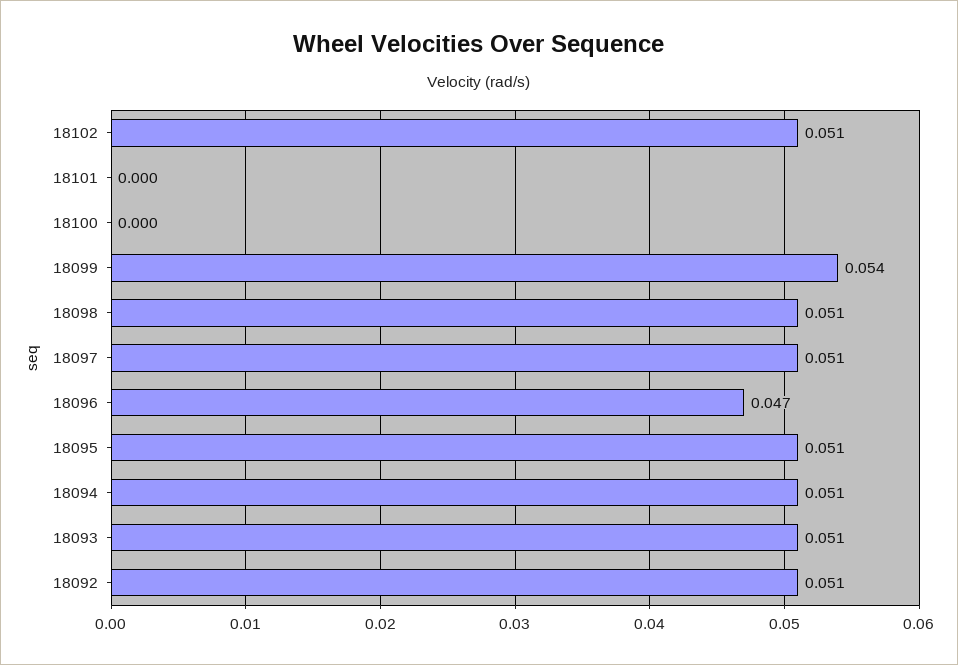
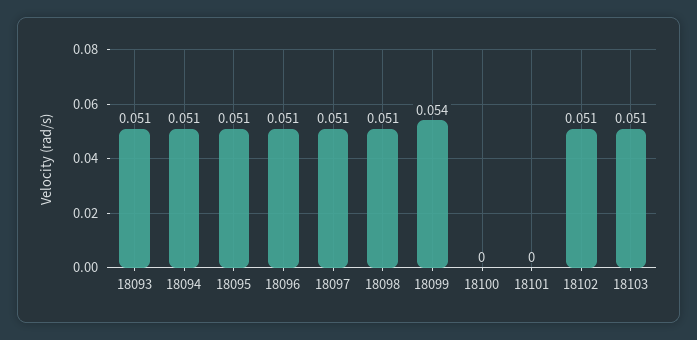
18096: 0.047 -> 0.051
18092: 0.051 -> none
18103: none -> 0.051

